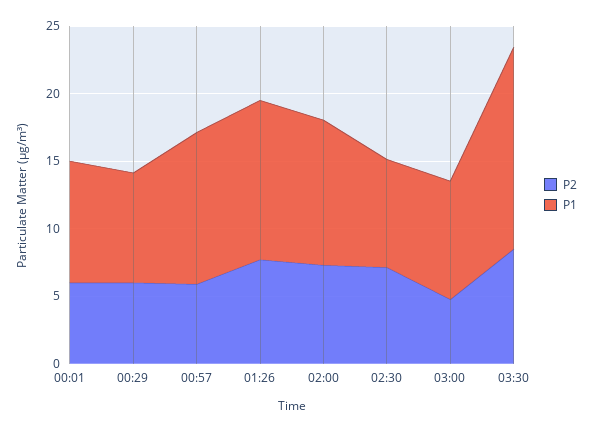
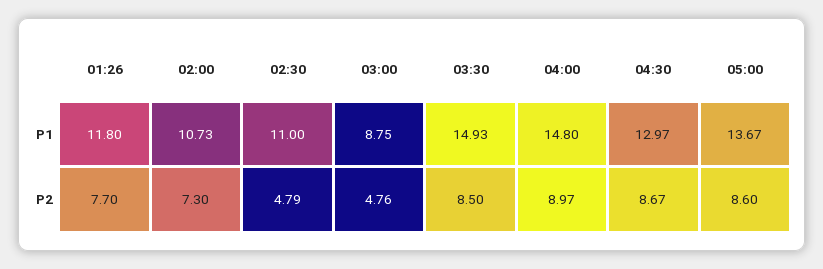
P2, 00:01: 6 -> none
P1, 00:01: 9 -> none
P2, 00:29: 6 -> none
P1, 00:29: 8 -> none
P2, 00:57: 6 -> none
P1, 00:57: 11 -> none
P2, 02:30: 7 -> 4.79
P1, 02:30: 8 -> 11
P1, 04:00: none -> 14.8
P1, 04:30: none -> 12.97
P1, 05:00: none -> 13.67
P2, 04:00: none -> 8.97
P2, 04:30: none -> 8.67
P2, 05:00: none -> 8.6

